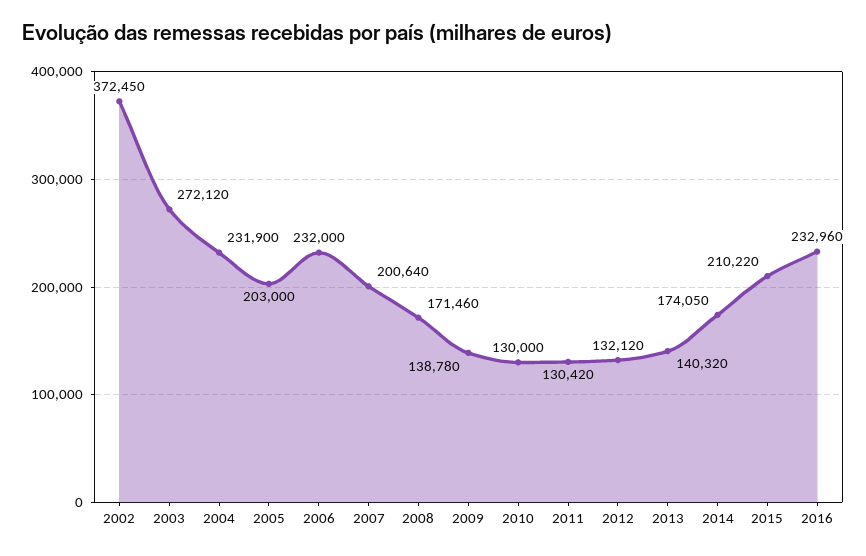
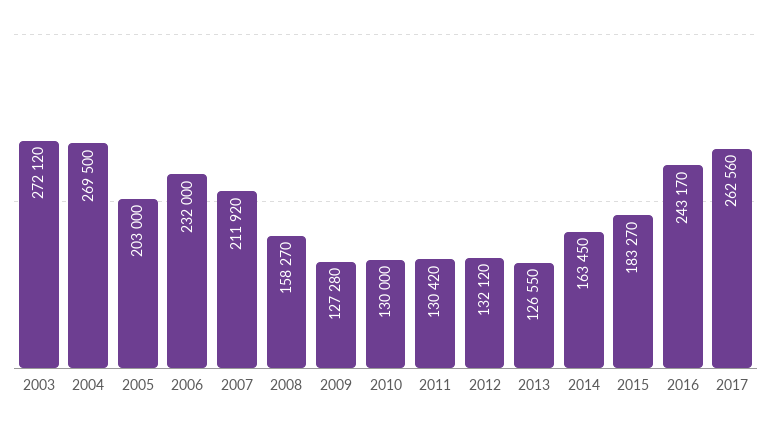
2002: 372450 -> none
2004: 231900 -> 269500
2007: 200640 -> 211920
2008: 171460 -> 158270
2009: 138780 -> 127280
2013: 140320 -> 126550
2014: 174050 -> 163450
2015: 210220 -> 183270
2016: 232960 -> 243170
2017: none -> 262560

